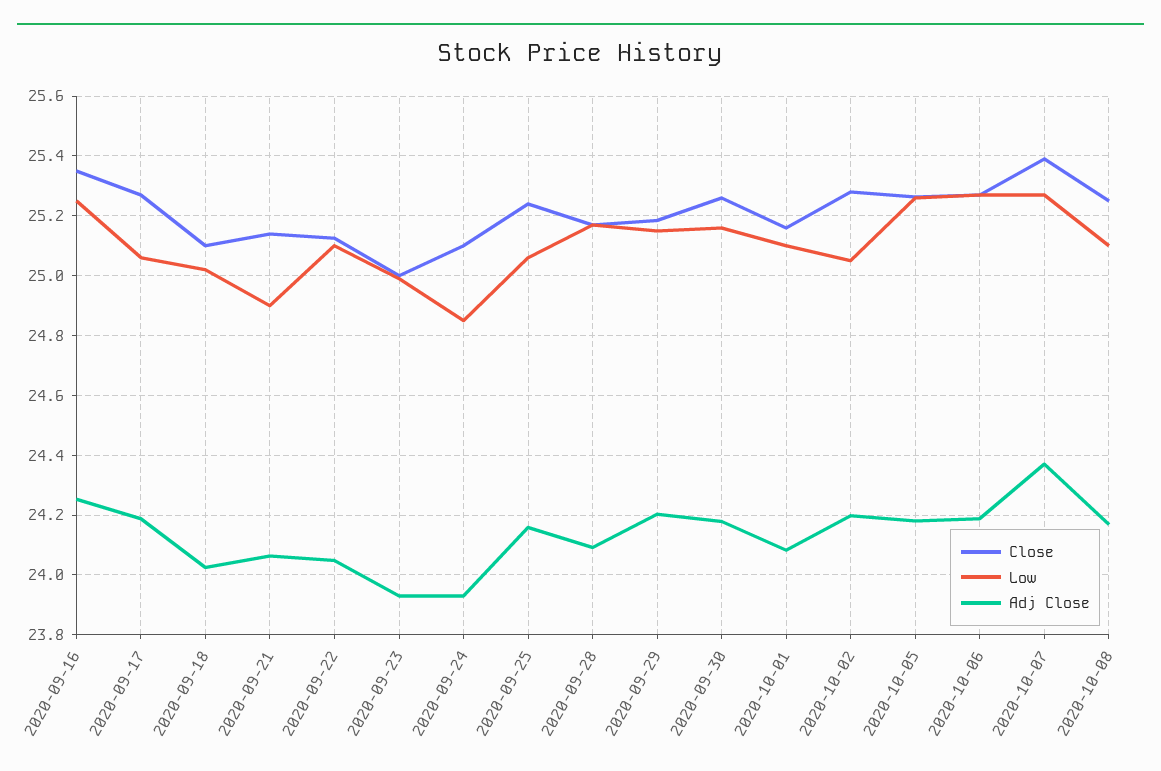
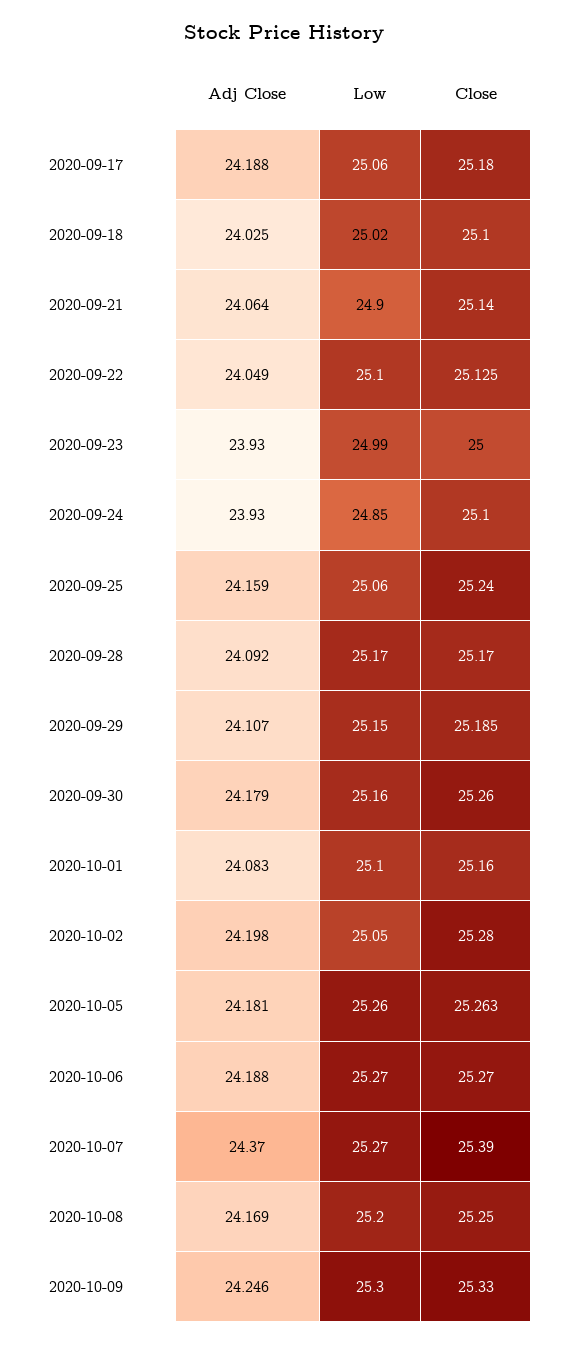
Close, 2020-09-16: 25.35 -> none
Low, 2020-09-16: 25.25 -> none
Adj Close, 2020-09-16: 24.25 -> none
Close, 2020-09-17: 25.275 -> 25.18
Adj Close, 2020-09-29: 24.2 -> 24.107
Low, 2020-10-08: 25.1 -> 25.2
Adj Close, 2020-10-09: none -> 24.246
Low, 2020-10-09: none -> 25.3
Close, 2020-10-09: none -> 25.33

